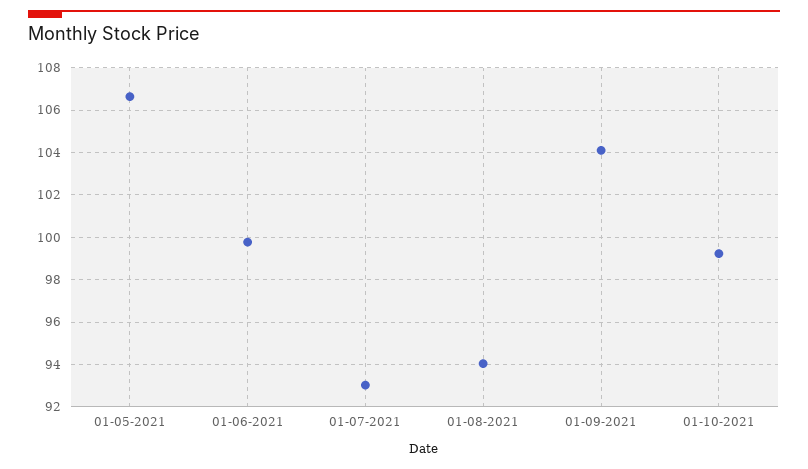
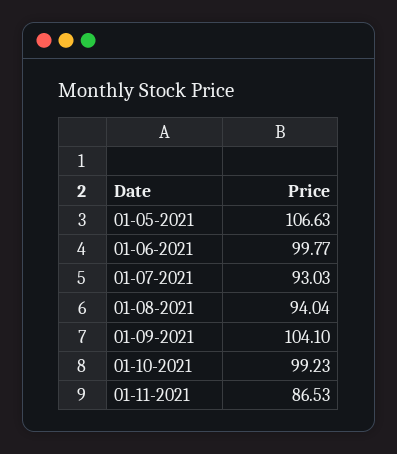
01-11-2021: none -> 86.53

